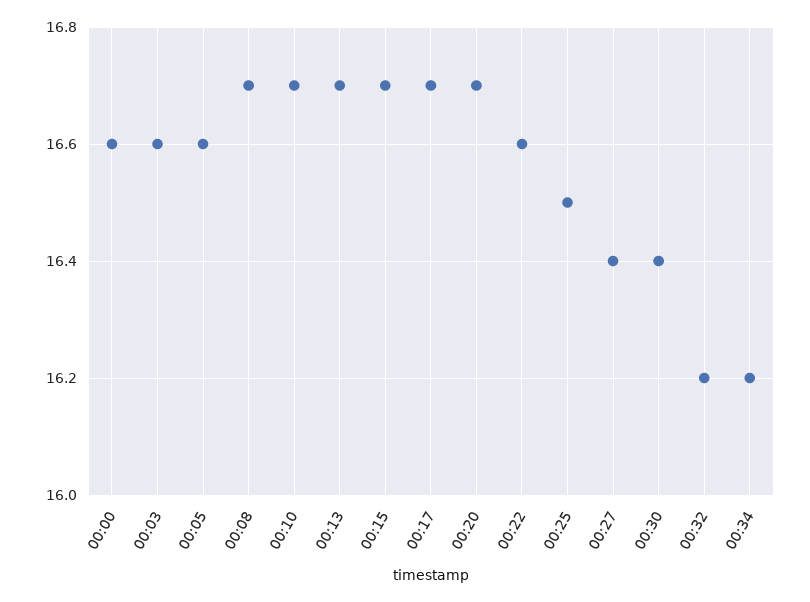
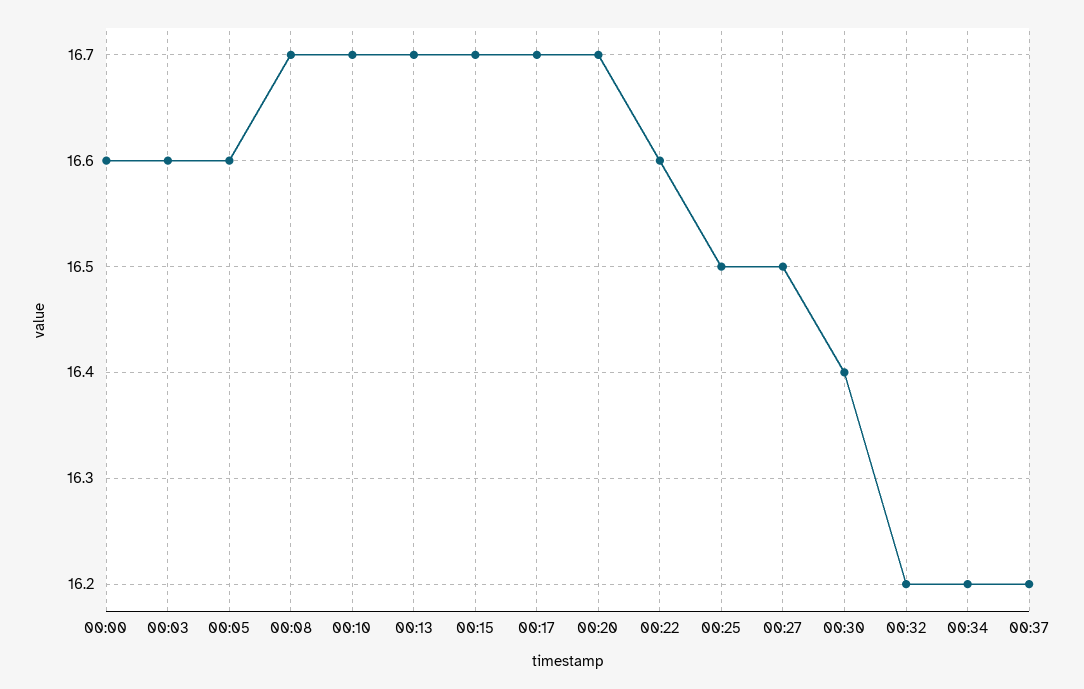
00:27: 16.4 -> 16.5
00:37: none -> 16.2

